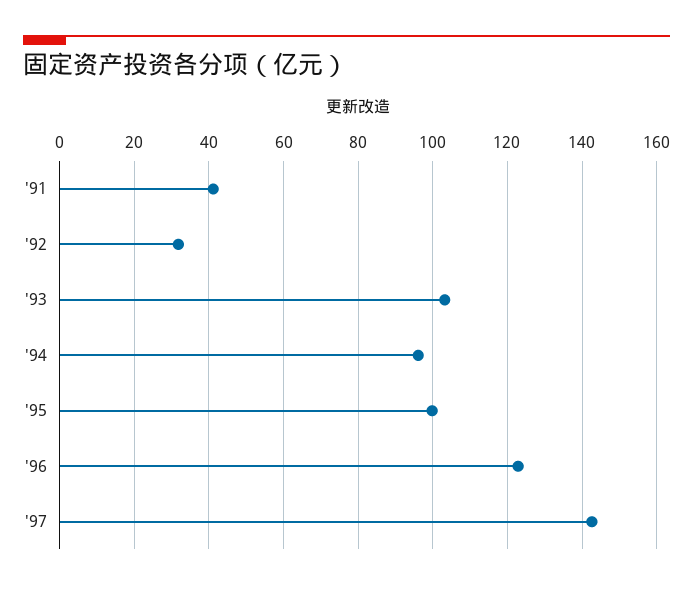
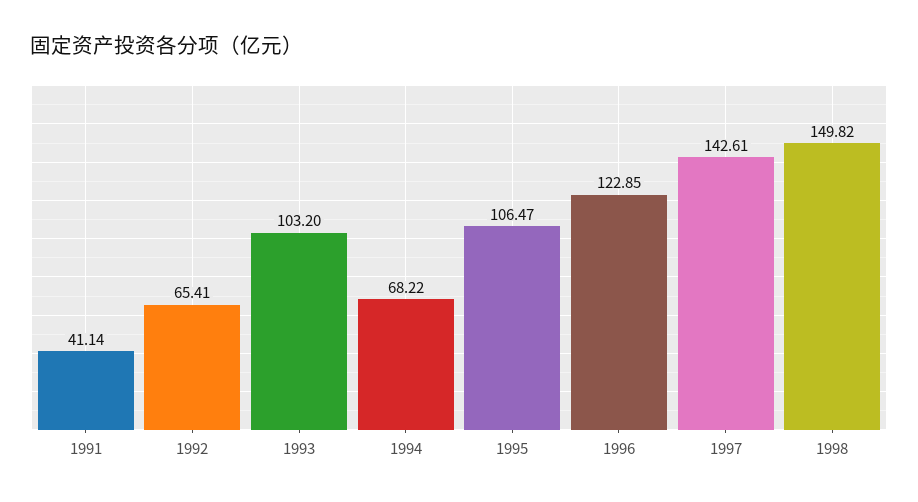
'92: 32 -> 65.41
'94: 96 -> 68.22
'95: 100 -> 106.47
1998: none -> 149.82

